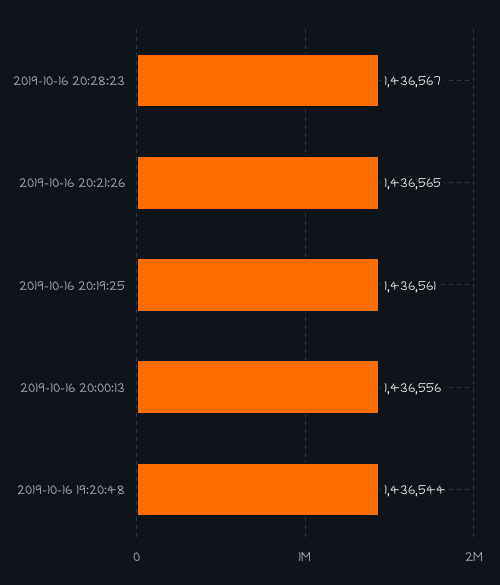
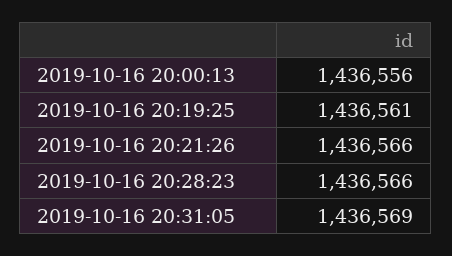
2019-10-16 20:28:23: 1436567 -> 1436566
2019-10-16 20:21:26: 1436565 -> 1436566
2019-10-16 19:20:48: 1436544 -> none
2019-10-16 20:31:05: none -> 1436569

